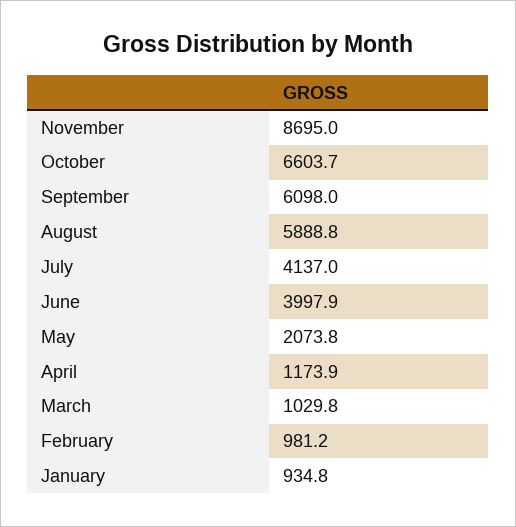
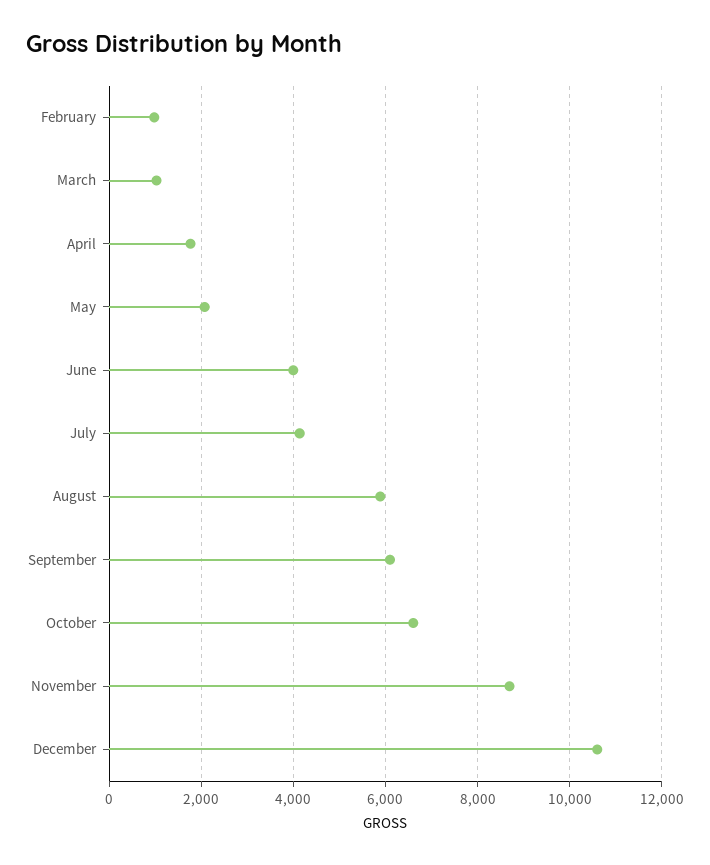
April: 1173.9 -> 1800
January: 934.8 -> none
December: none -> 10600

